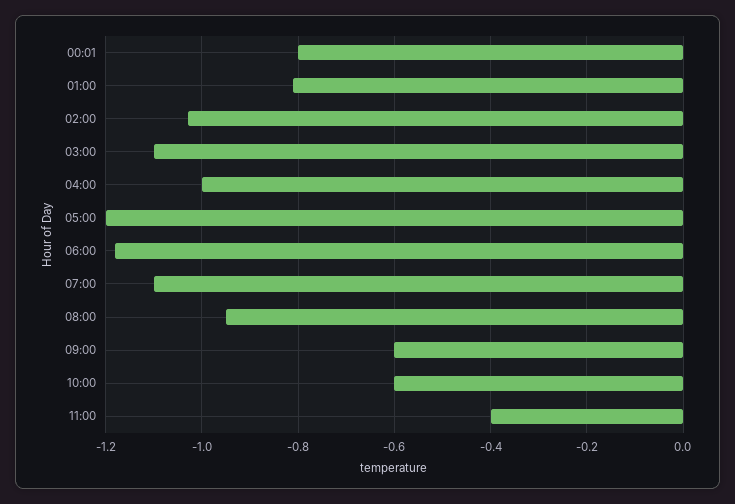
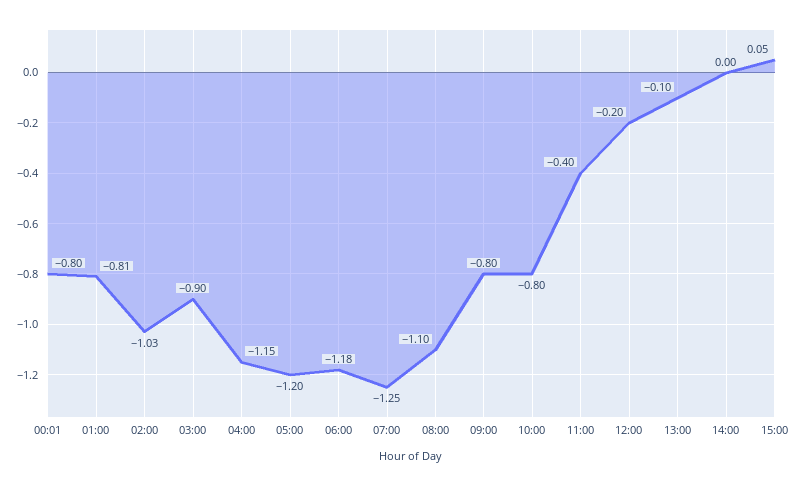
03:00: -1.1 -> -0.9
04:00: -1 -> -1.15
07:00: -1.1 -> -1.25
08:00: -0.95 -> -1.1
09:00: -0.6 -> -0.8
10:00: -0.6 -> -0.8
12:00: none -> -0.2
13:00: none -> -0.1
14:00: none -> 0
15:00: none -> 0.05

